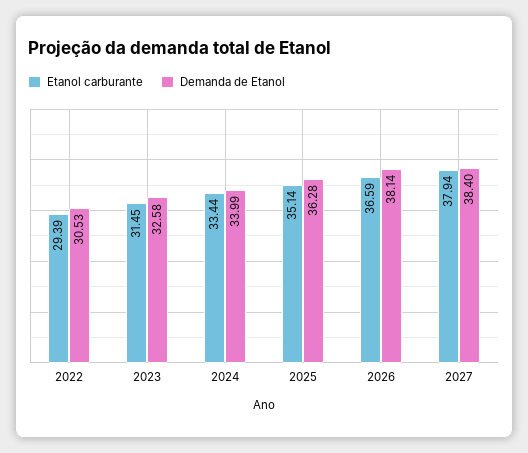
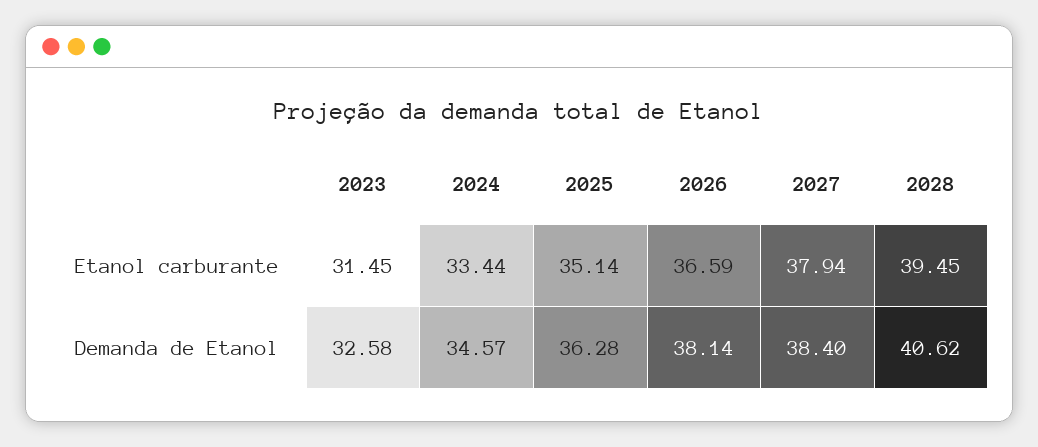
Etanol carburante, 2022: 29.39 -> none
Demanda de Etanol, 2022: 30.53 -> none
Demanda de Etanol, 2024: 33.99 -> 34.57
Etanol carburante, 2028: none -> 39.45
Demanda de Etanol, 2028: none -> 40.62

